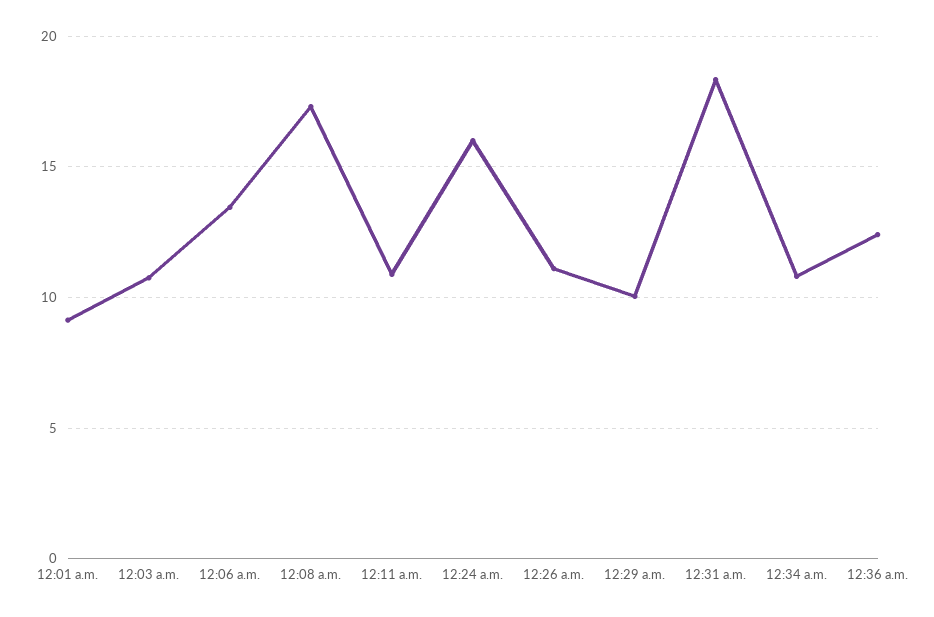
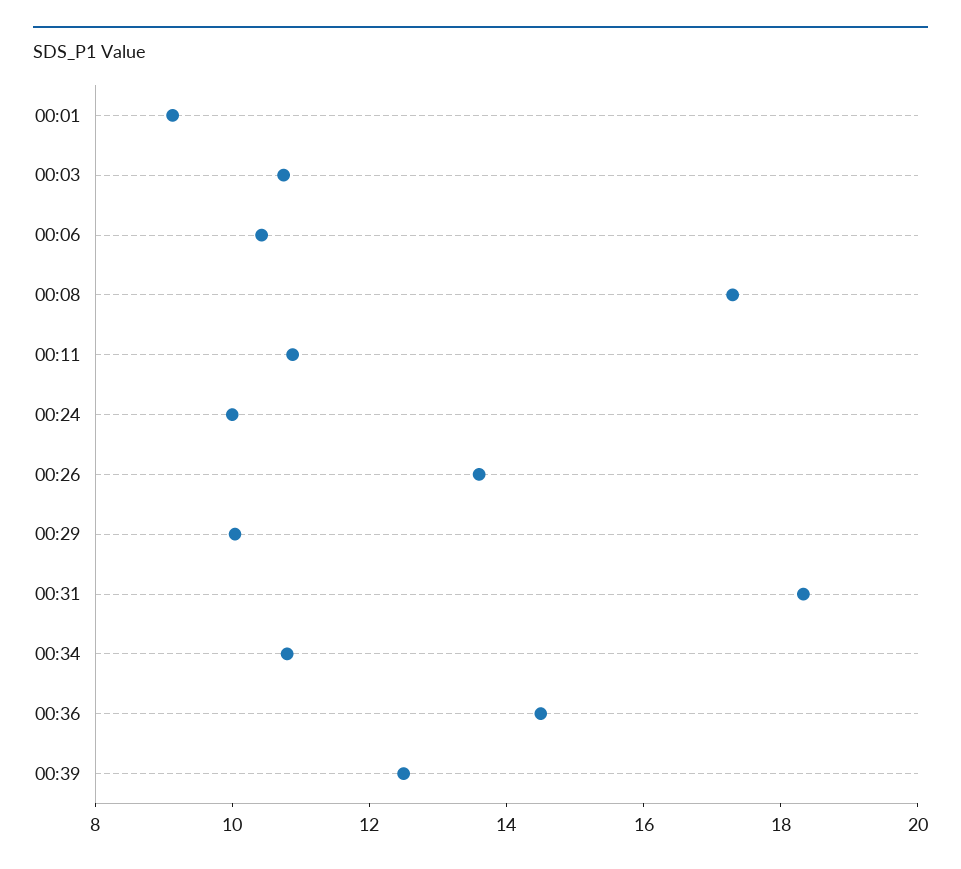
12:06 a.m.: 13.5 -> 10.5
12:24 a.m.: 16 -> 10
12:26 a.m.: 11 -> 13.5
12:36 a.m.: 12.5 -> 14.5
00:39: none -> 12.5

